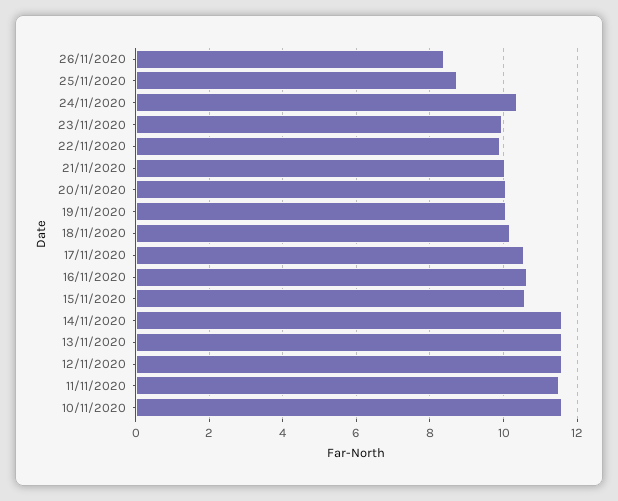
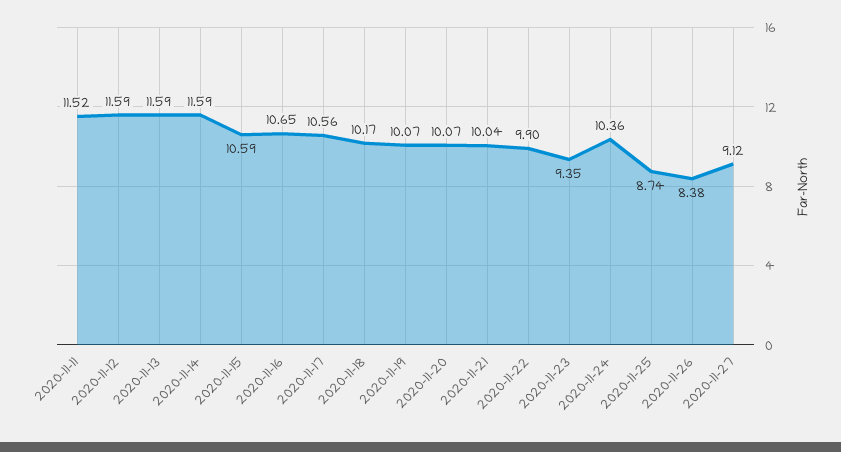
23/11/2020: 10 -> 9.35
10/11/2020: 11.6 -> none
2020-11-27: none -> 9.12

